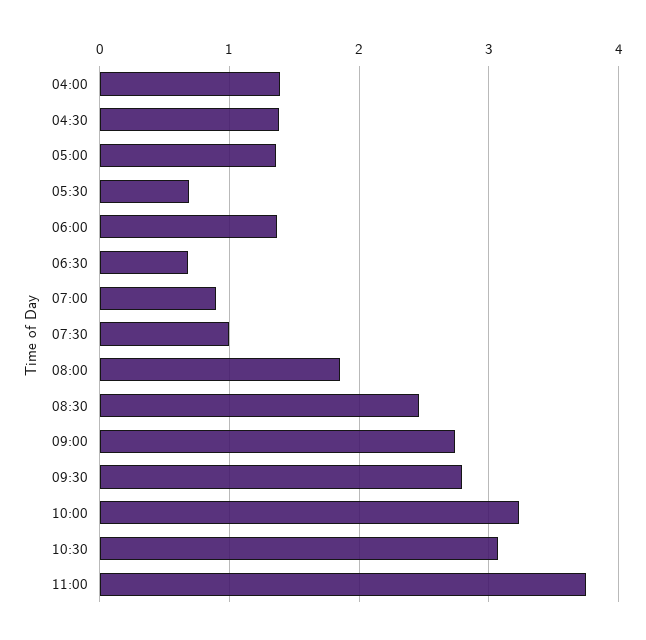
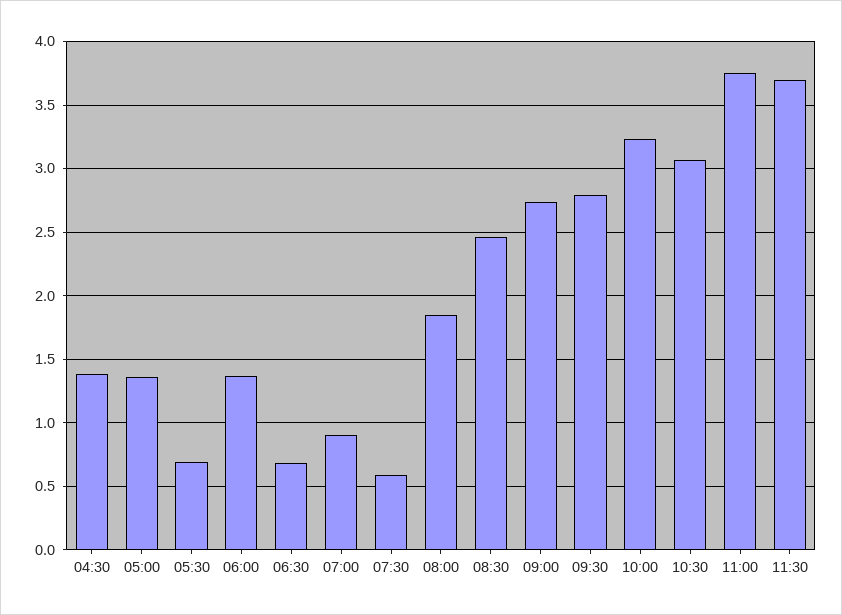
04:00: 1.4 -> none
07:30: 1 -> 0.6
11:30: none -> 3.7

